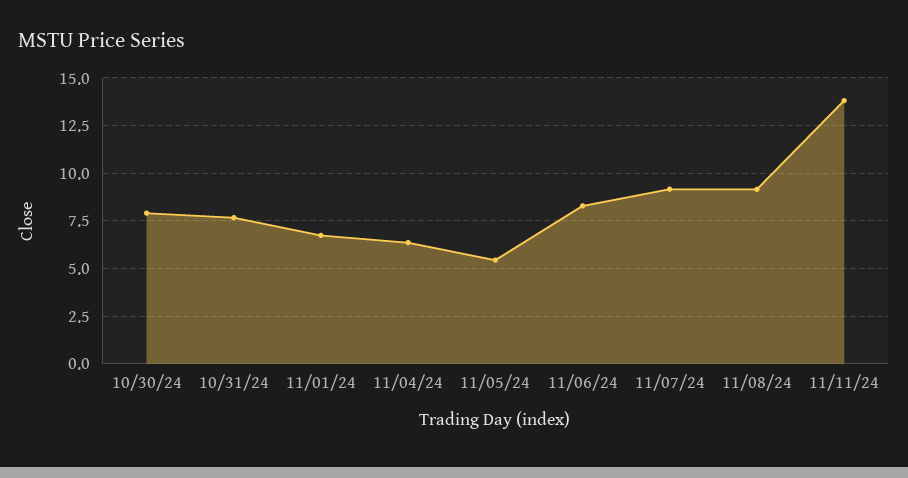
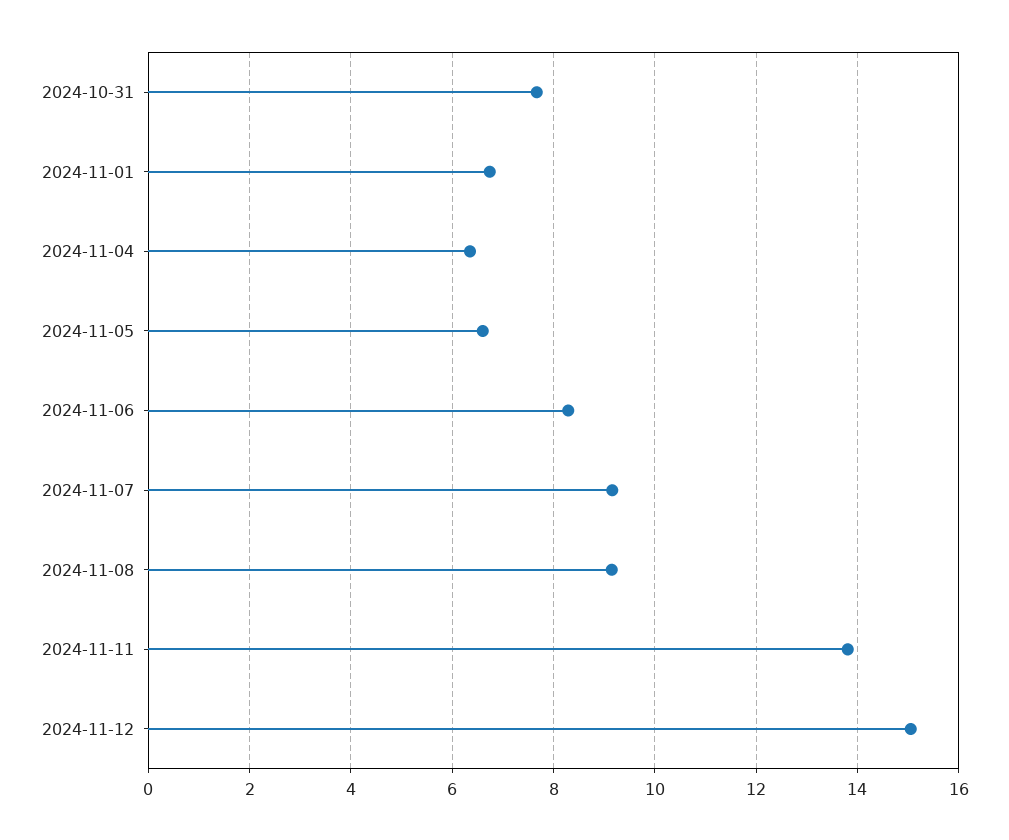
10/30/24: 8 -> none
11/05/24: 5.5 -> 6.6
2024-11-12: none -> 15

